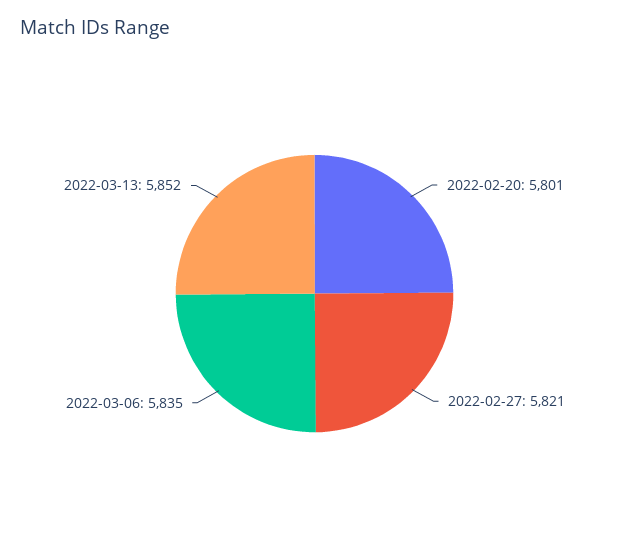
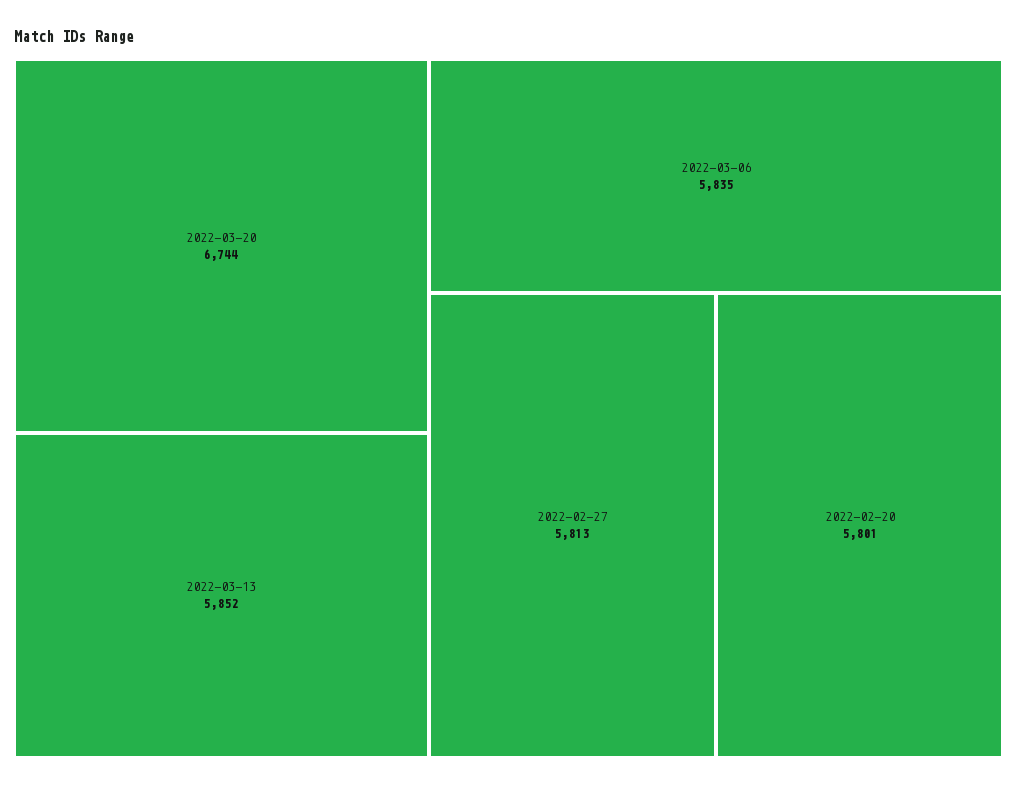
2022-02-27: 5821 -> 5813
2022-03-20: none -> 6744

